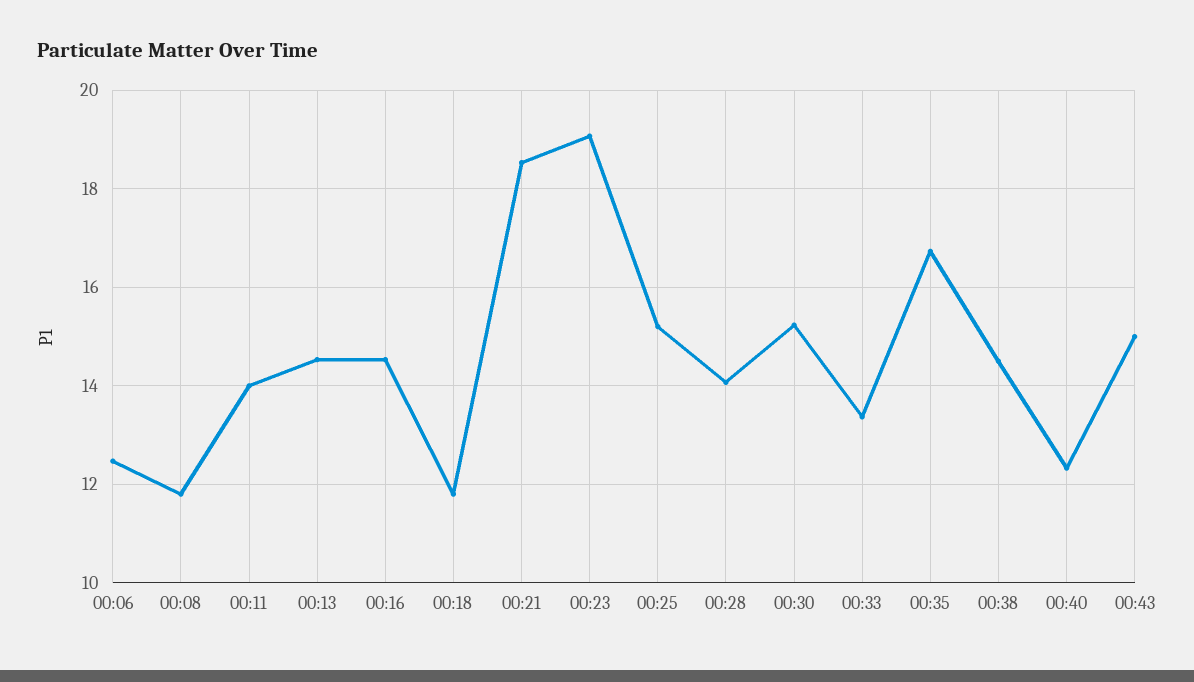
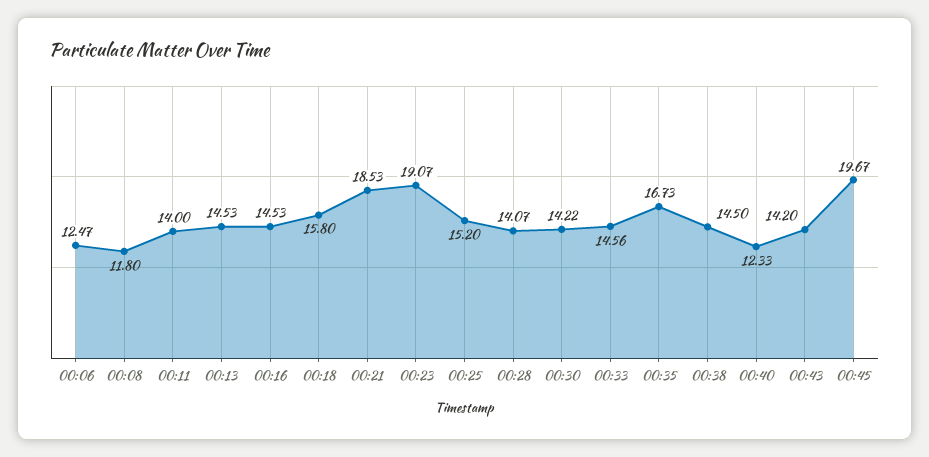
00:18: 11.8 -> 15.8
00:30: 15.2 -> 14.22
00:33: 13.4 -> 14.56
00:43: 15 -> 14.2
00:45: none -> 19.67

